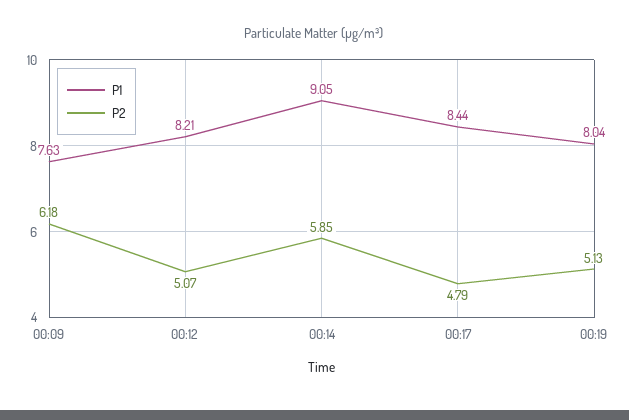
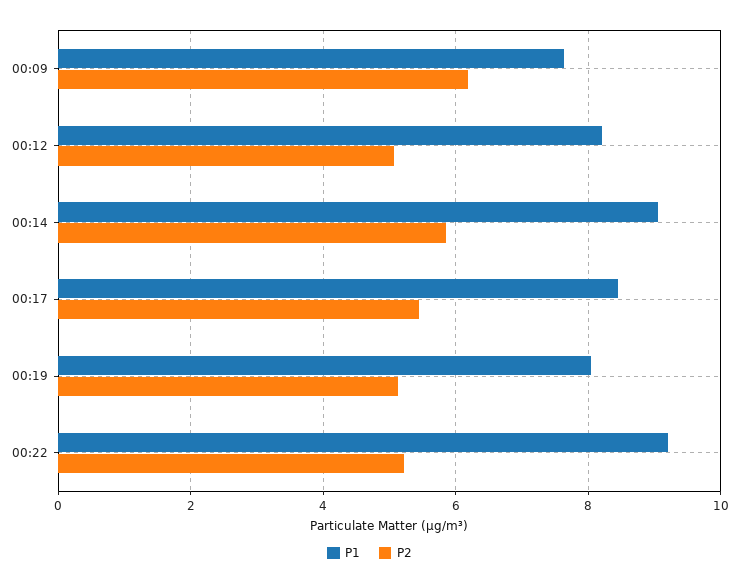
P2, 00:17: 4.79 -> 5.4
P1, 00:22: none -> 9.2
P2, 00:22: none -> 5.2

